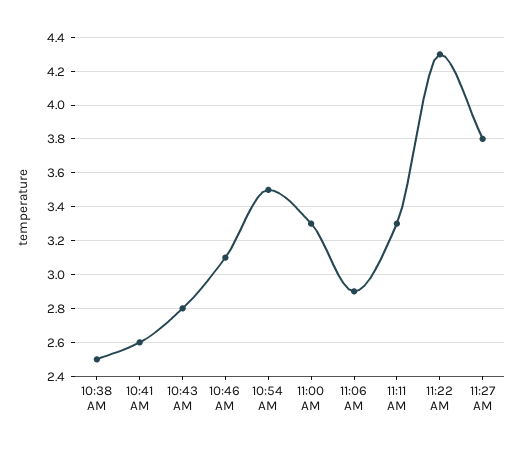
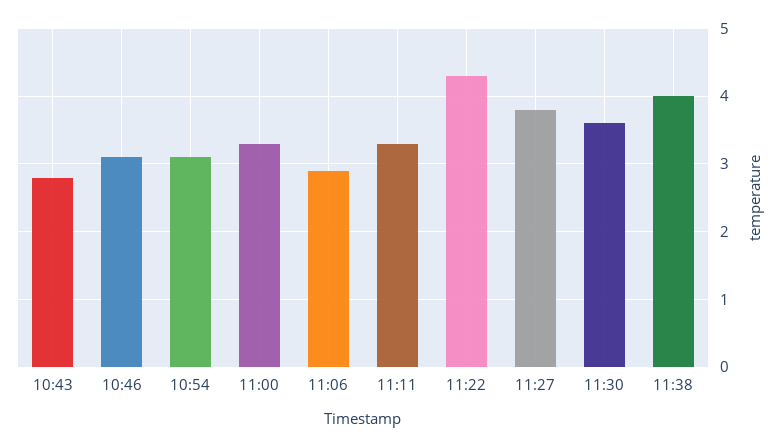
10:38 AM: 2.5 -> none
10:41 AM: 2.6 -> none
10:54 AM: 3.5 -> 3.1
11:30: none -> 3.6
11:38: none -> 4

